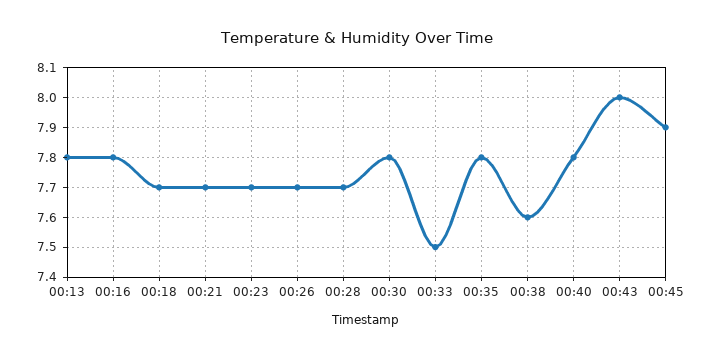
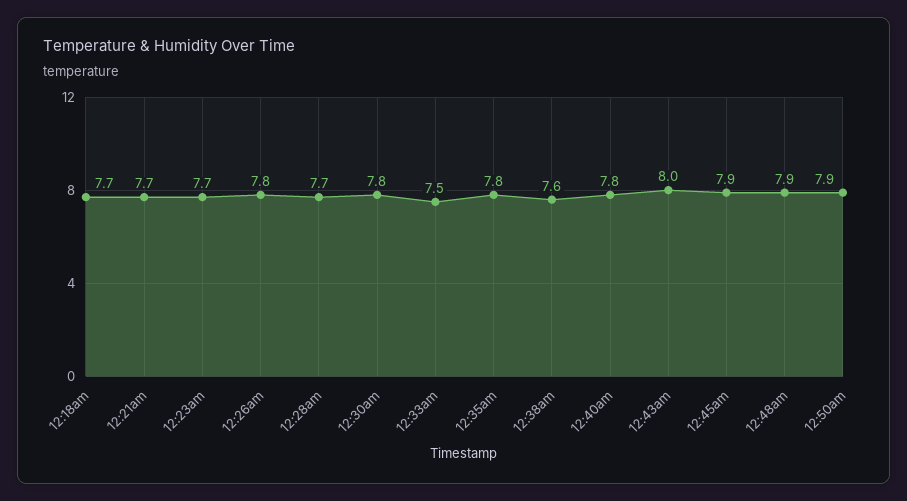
00:13: 7.8 -> none
00:16: 7.8 -> none
00:26: 7.7 -> 7.8
12:48am: none -> 7.9
12:50am: none -> 7.9

